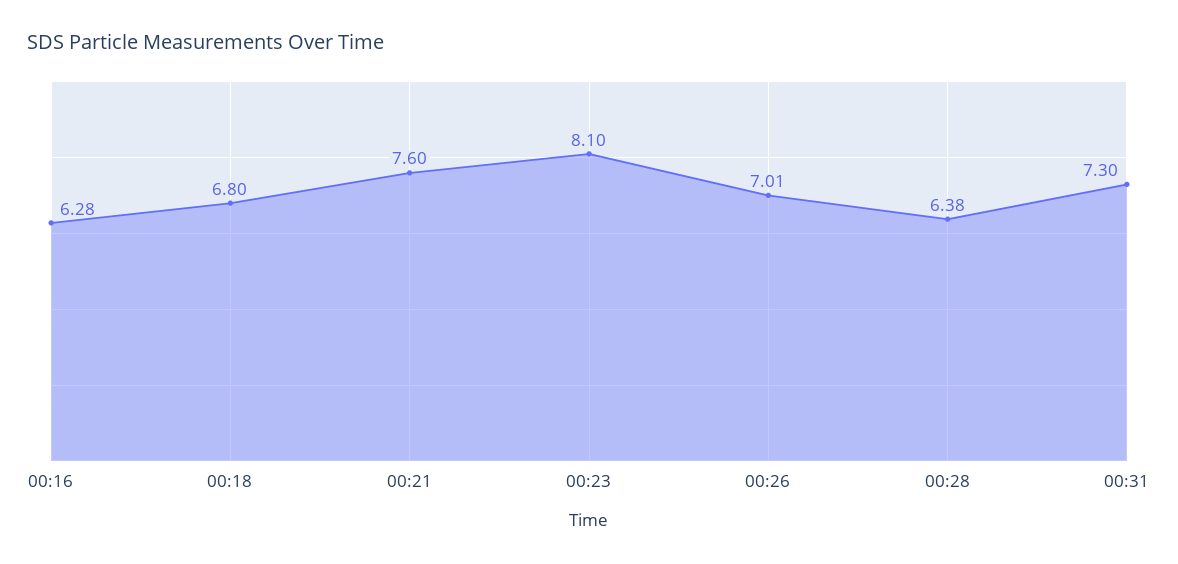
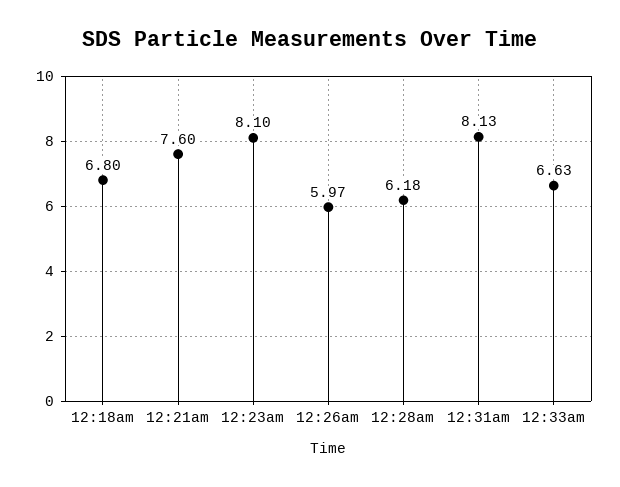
00:16: 6.28 -> none
00:26: 7.01 -> 5.97
00:28: 6.38 -> 6.18
00:31: 7.3 -> 8.13
12:33am: none -> 6.63

